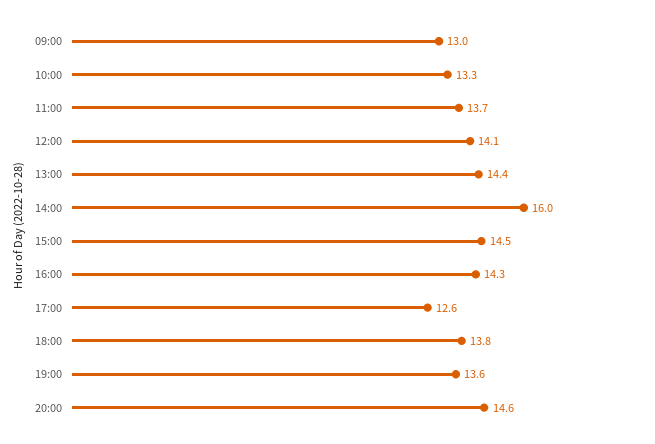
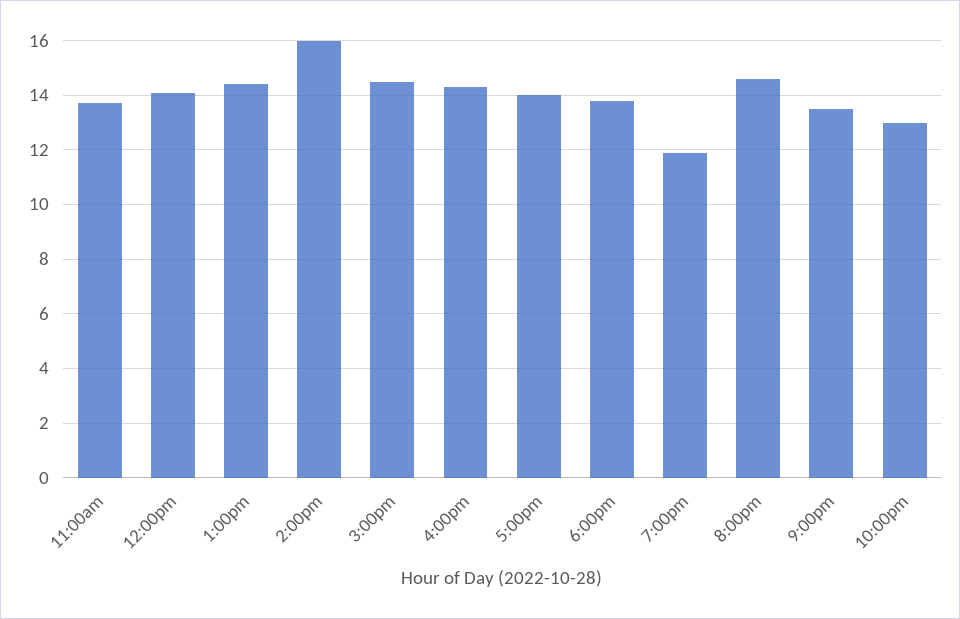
09:00: 13 -> none
10:00: 13.3 -> none
17:00: 12.6 -> 14
19:00: 13.6 -> 12
9:00pm: none -> 13.5
10:00pm: none -> 13

